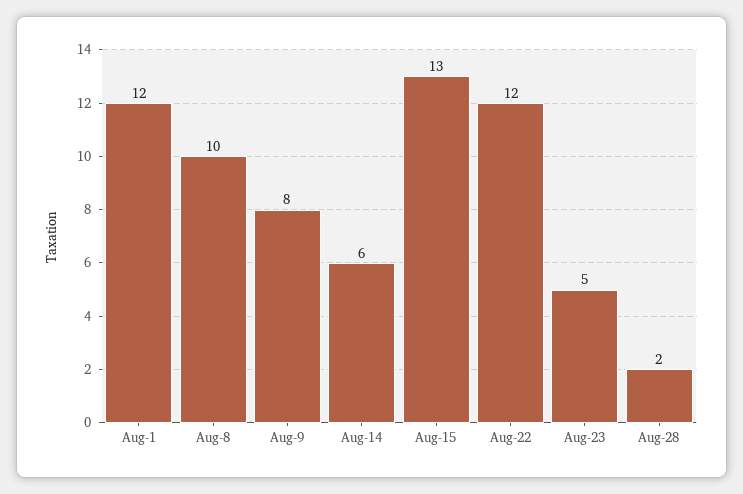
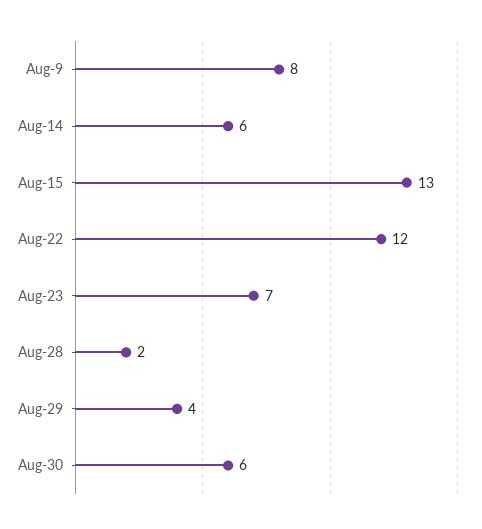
Aug-1: 12 -> none
Aug-8: 10 -> none
Aug-23: 5 -> 7
Aug-29: none -> 4
Aug-30: none -> 6

